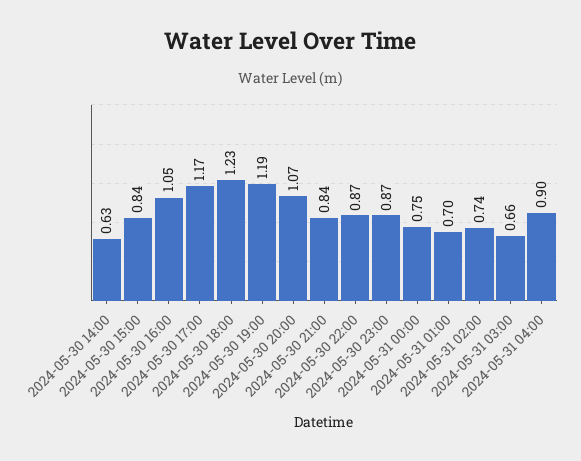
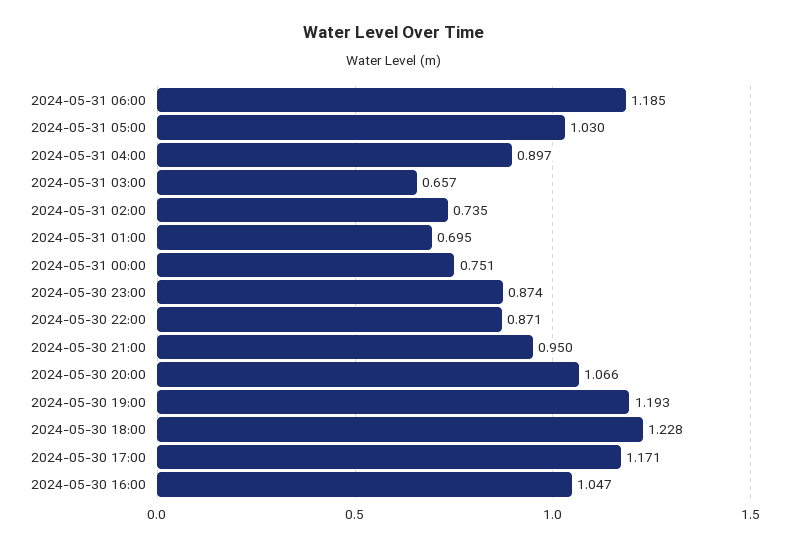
2024-05-30 14:00: 0.63 -> none
2024-05-30 15:00: 0.84 -> none
2024-05-30 21:00: 0.84 -> 0.95
2024-05-31 06:00: none -> 1.185
2024-05-31 05:00: none -> 1.03

